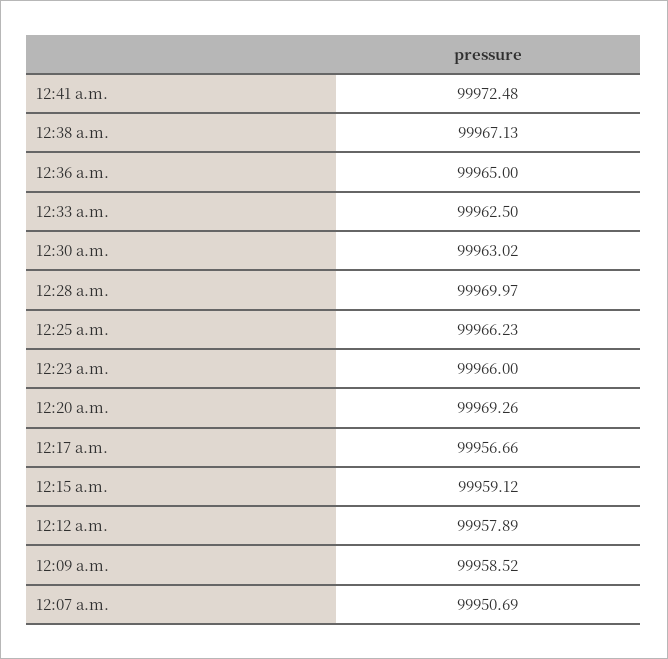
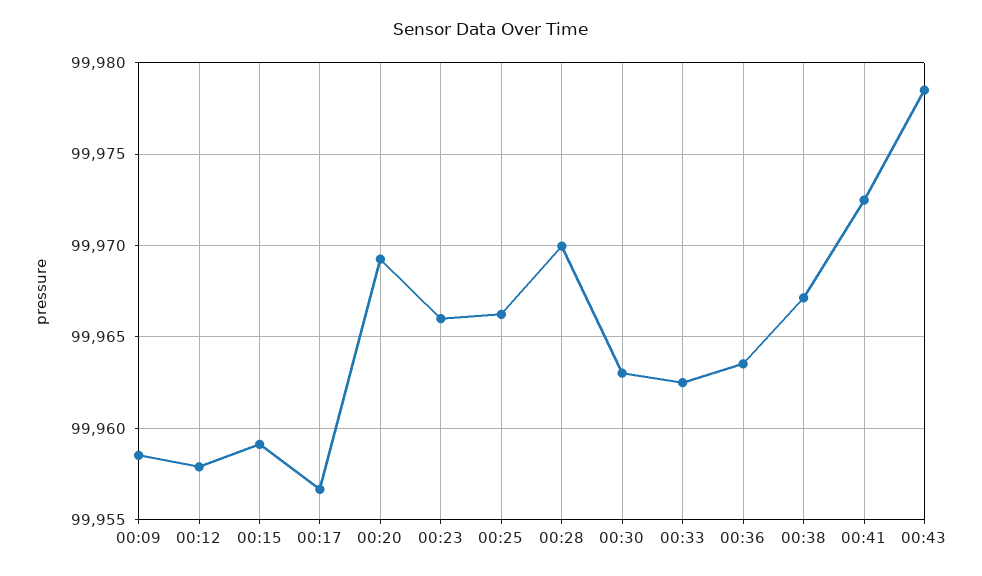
12:36 a.m.: 99965 -> 99963.5
12:07 a.m.: 99950.69 -> none
00:43: none -> 99978.5

